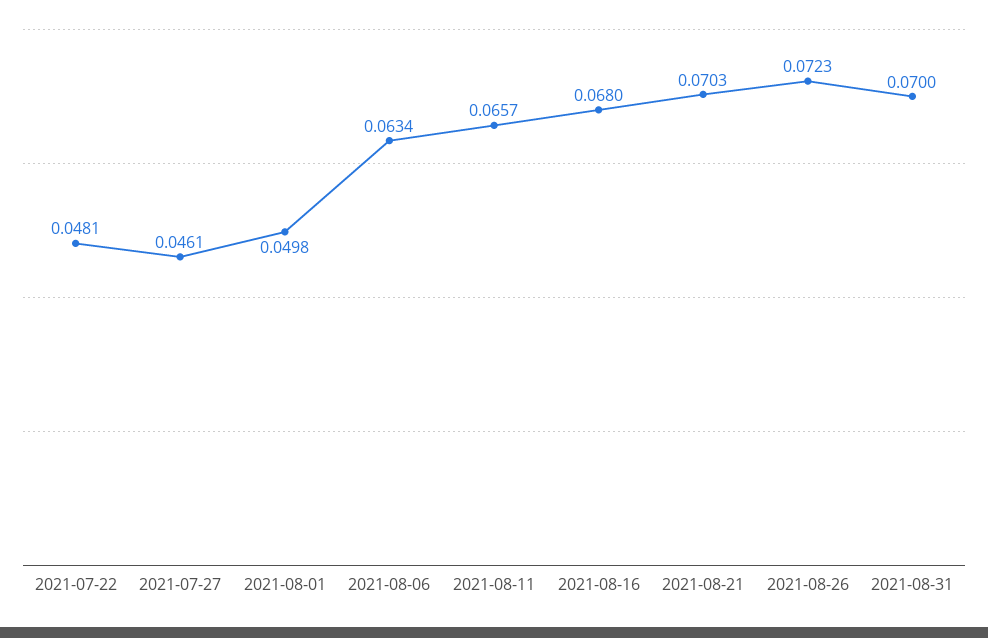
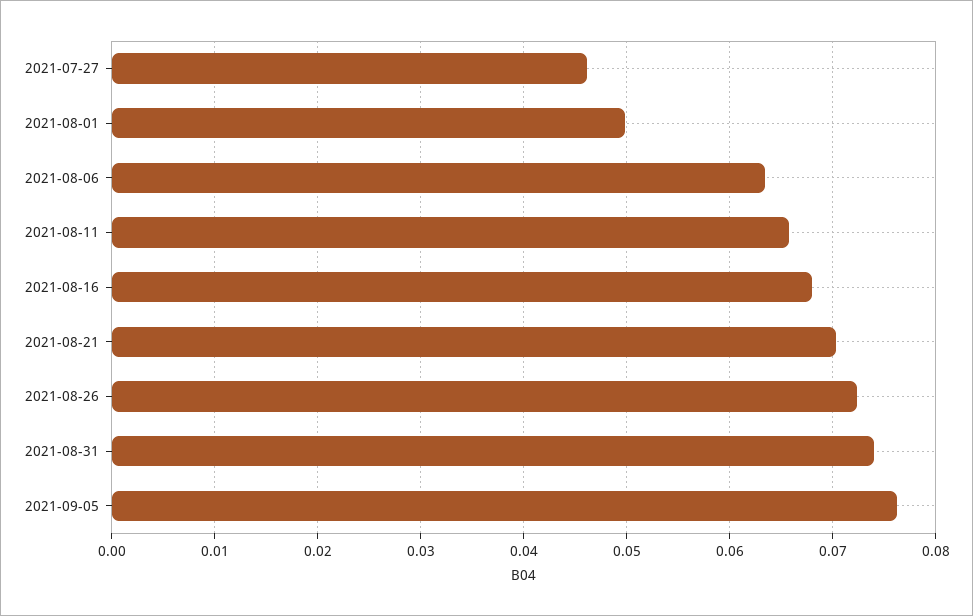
2021-07-22: 0.0481 -> none
2021-08-31: 0.07 -> 0.074
2021-09-05: none -> 0.076

